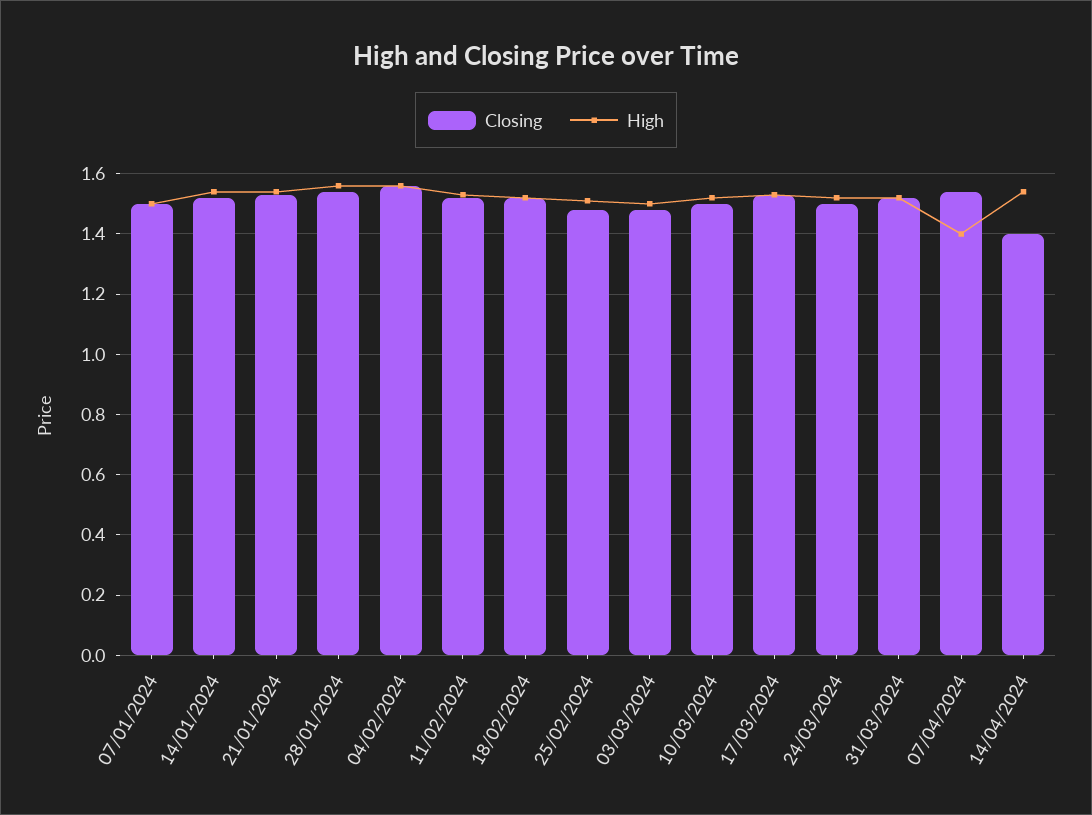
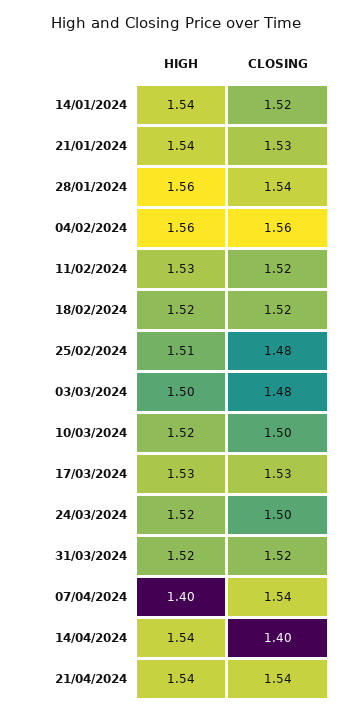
Closing, 07/01/2024: 1.5 -> none
High, 07/01/2024: 1.5 -> none
High, 21/04/2024: none -> 1.54
Closing, 21/04/2024: none -> 1.54

